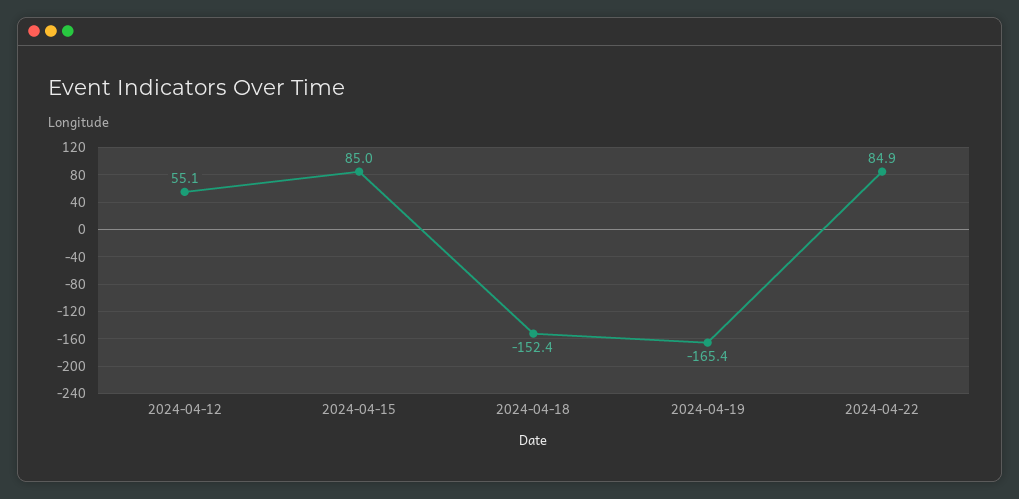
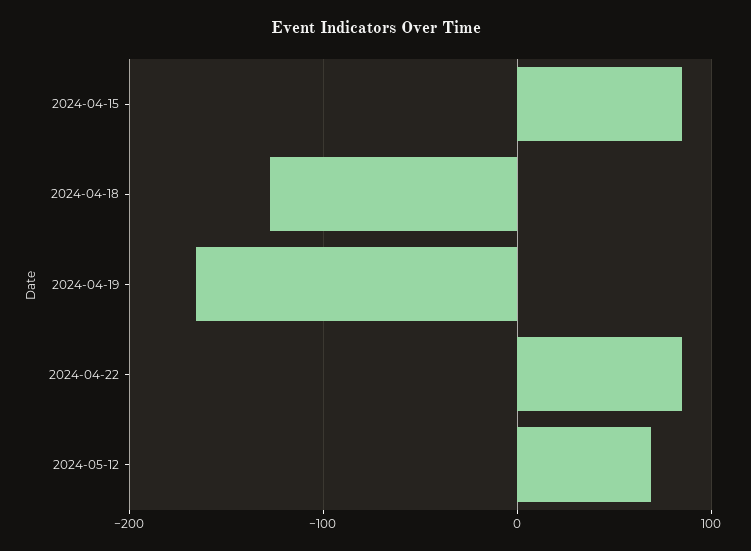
2024-04-12: 55.1 -> none
2024-04-18: -152.4 -> -130
2024-05-12: none -> 70

